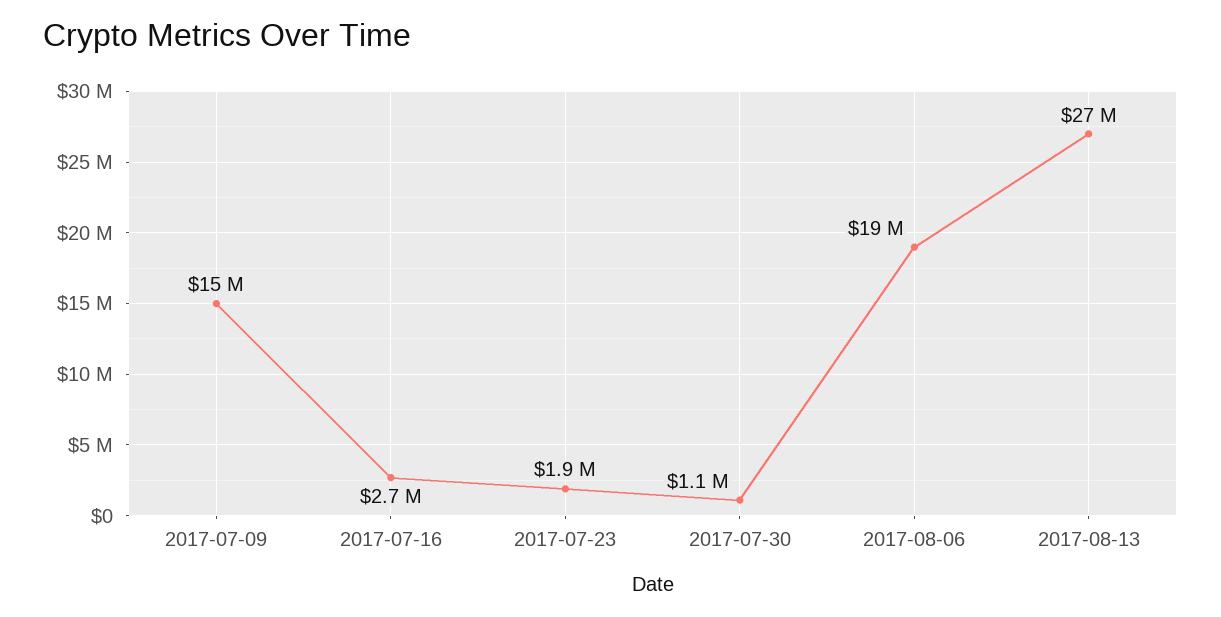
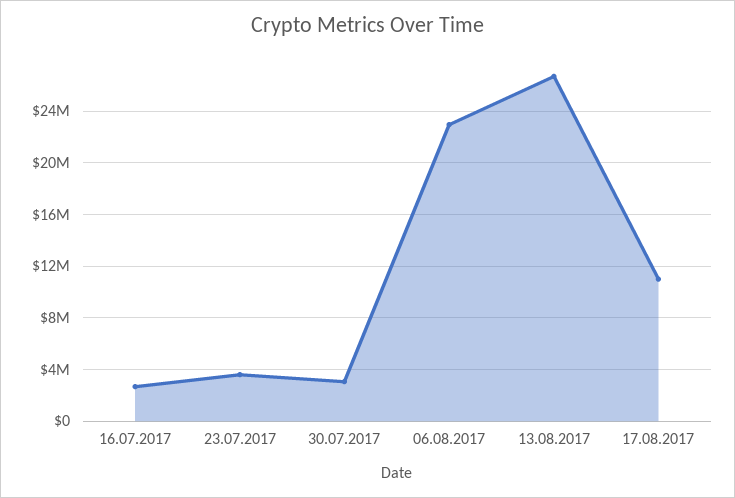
2017-07-09: 15000000 -> none
2017-07-23: 1900000 -> 3500000
2017-07-30: 1100000 -> 3000000
2017-08-06: 19000000 -> 23000000
17.08.2017: none -> 11000000

